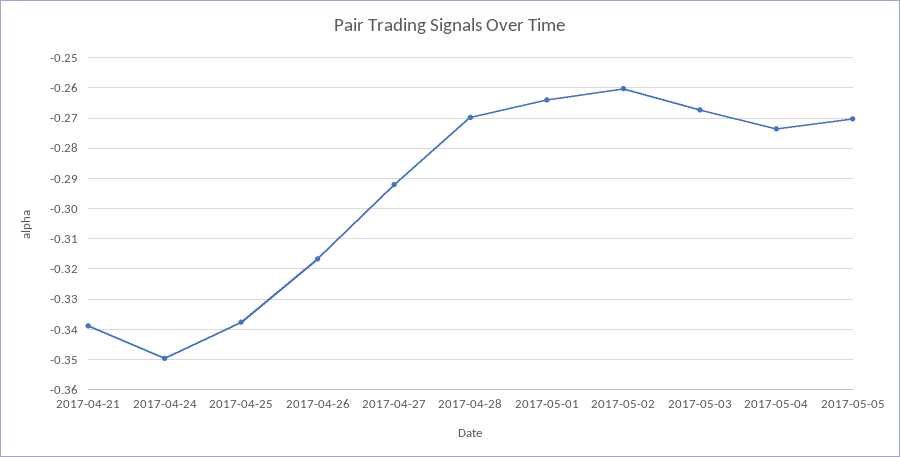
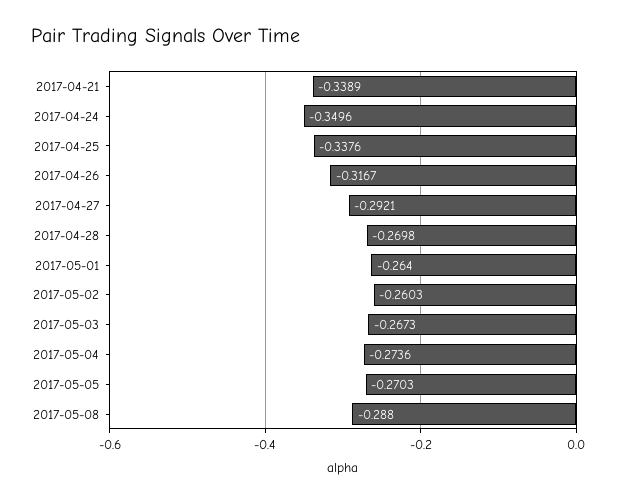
2017-05-08: none -> -0.288

